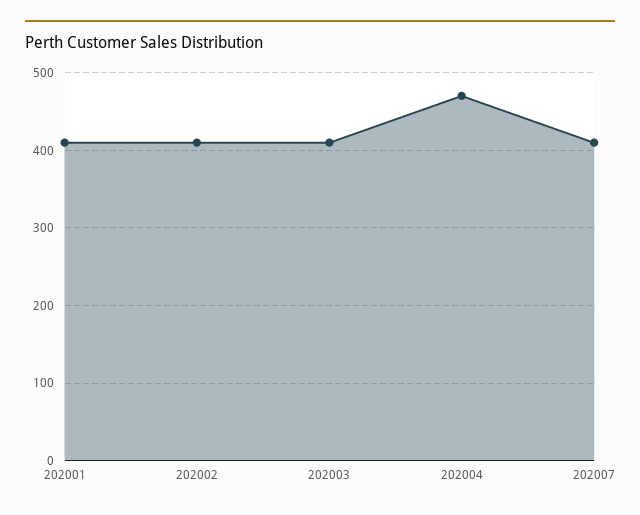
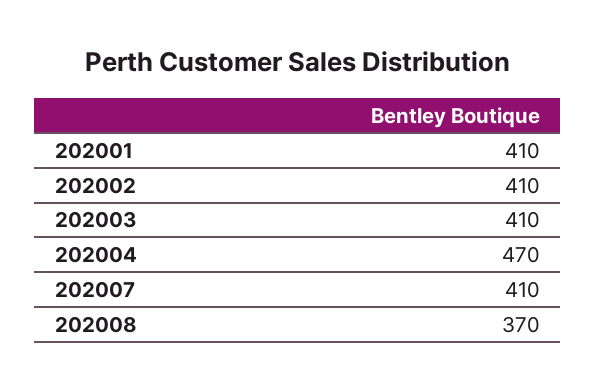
202008: none -> 370

